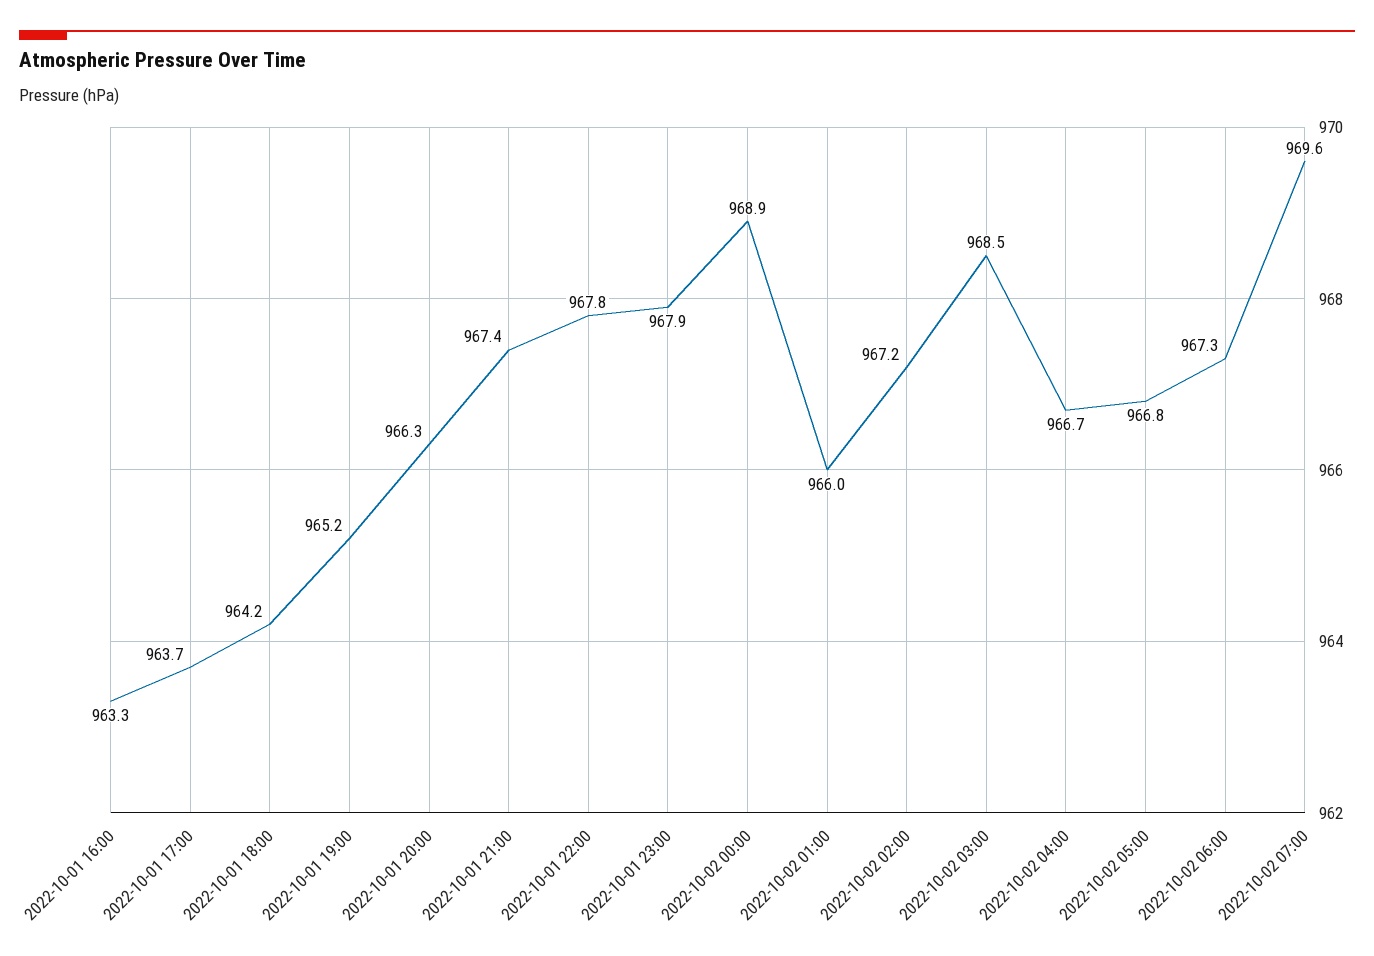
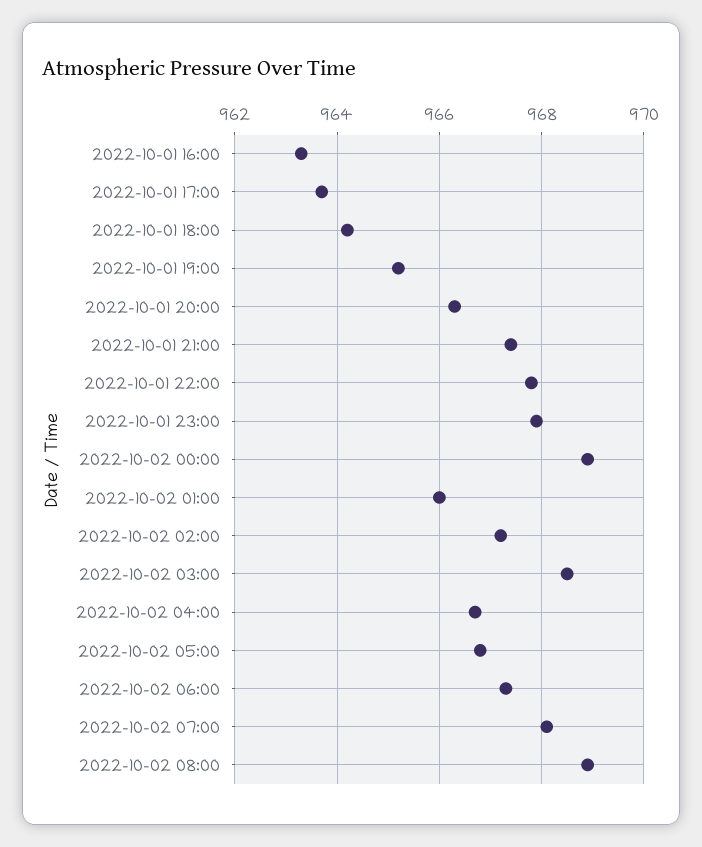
2022-10-02 07:00: 969.6 -> 968
2022-10-02 08:00: none -> 969

